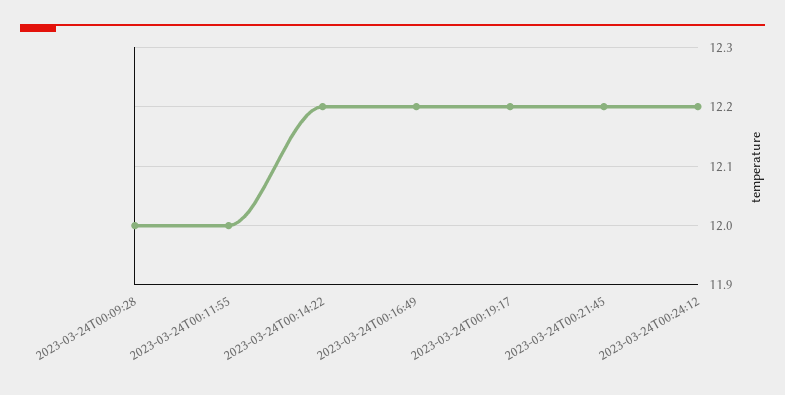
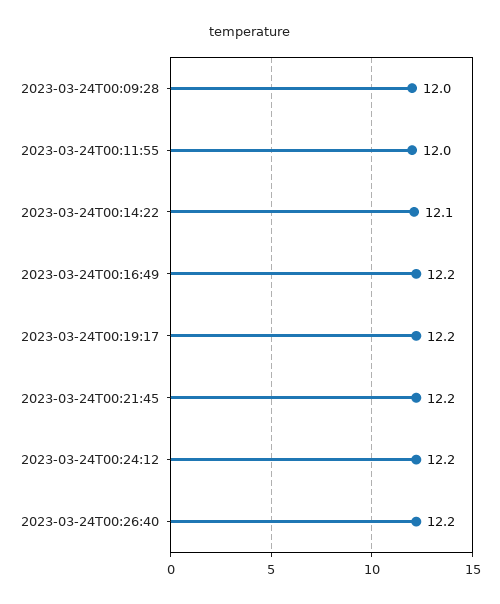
2023-03-24T00:14:22: 12.2 -> 12.1
2023-03-24T00:26:40: none -> 12.2

